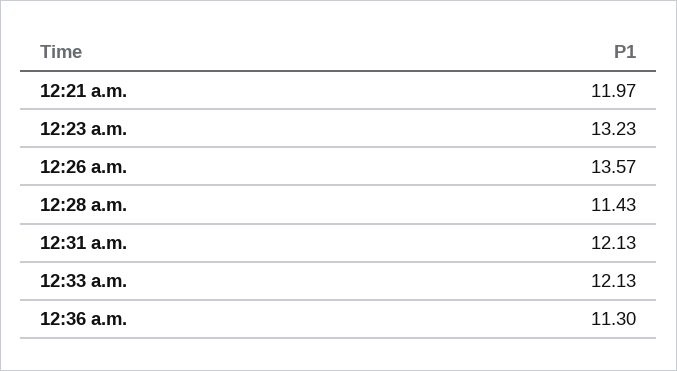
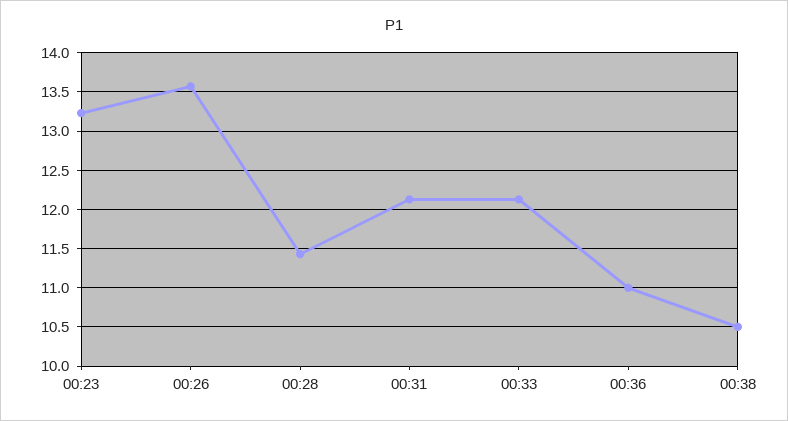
12:21 a.m.: 11.97 -> none
12:36 a.m.: 11.3 -> 11
00:38: none -> 10.5

